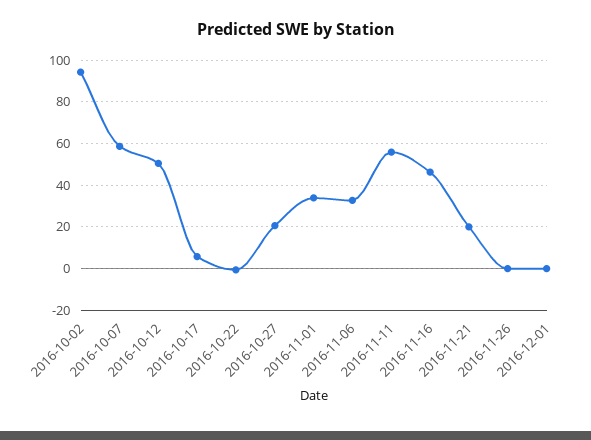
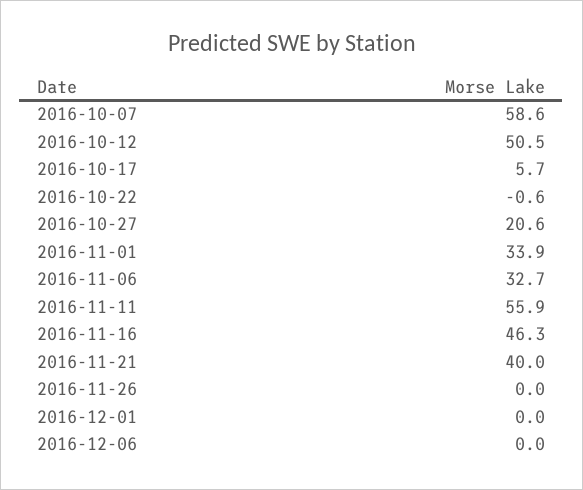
2016-10-02: 95 -> none
2016-11-21: 20 -> 40
2016-12-06: none -> 0

